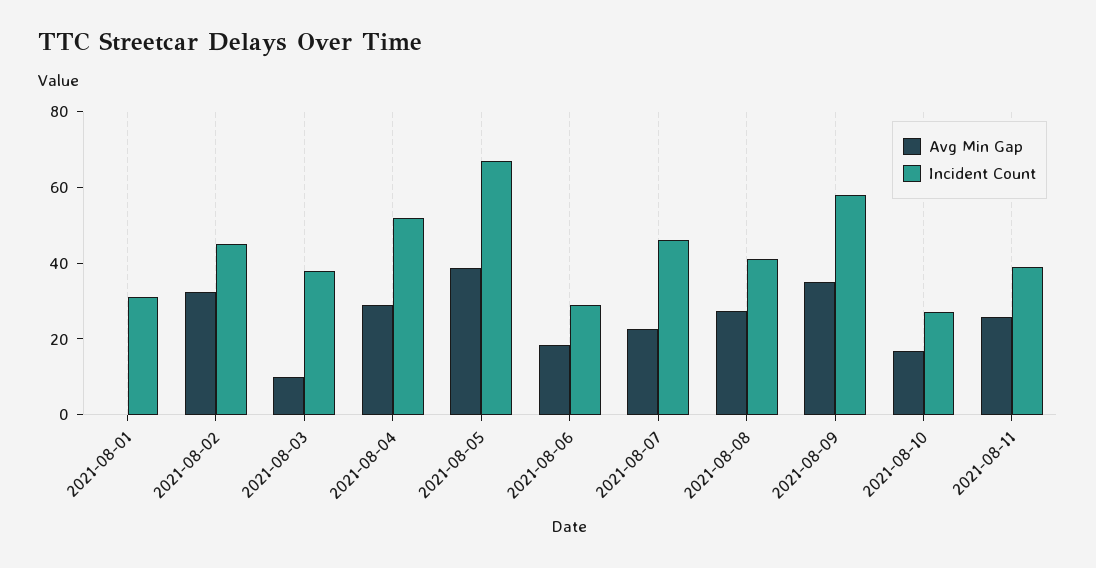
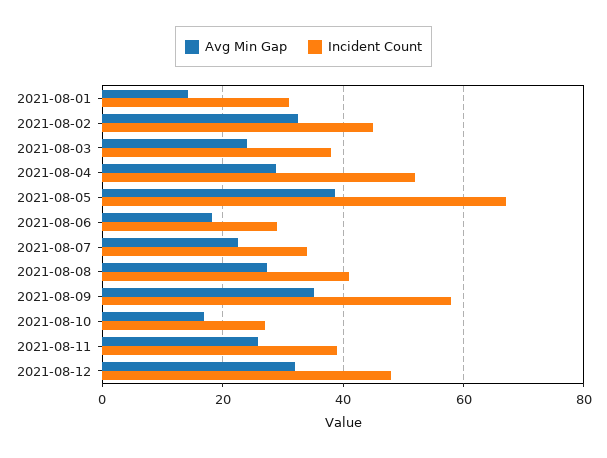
Avg Min Gap, 2021-08-01: 0 -> 14
Avg Min Gap, 2021-08-03: 10 -> 24
Incident Count, 2021-08-07: 45 -> 34
Avg Min Gap, 2021-08-12: none -> 32
Incident Count, 2021-08-12: none -> 48

